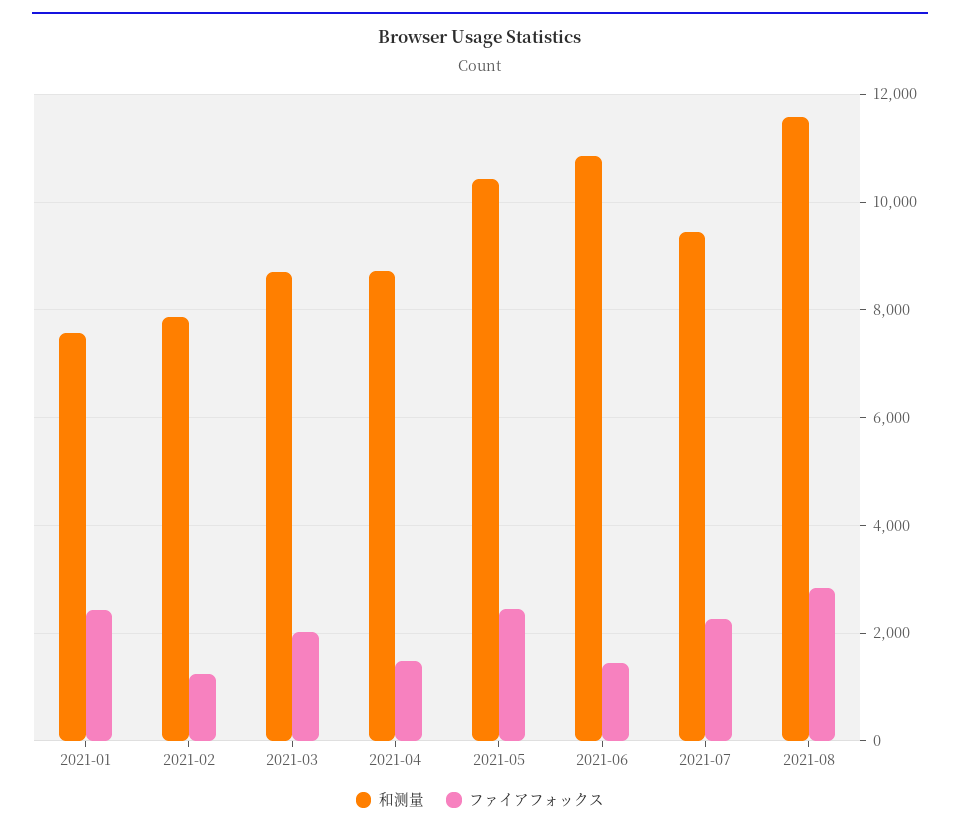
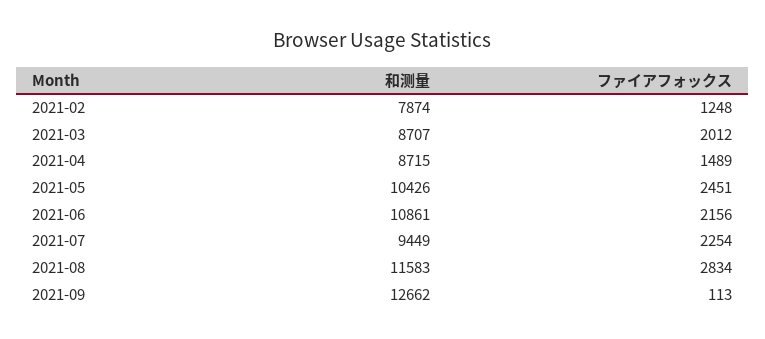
和测量, 2021-01: 7600 -> none
ファイアフォックス, 2021-01: 2400 -> none
ファイアフォックス, 2021-06: 1400 -> 2156
和测量, 2021-09: none -> 12662
ファイアフォックス, 2021-09: none -> 113

